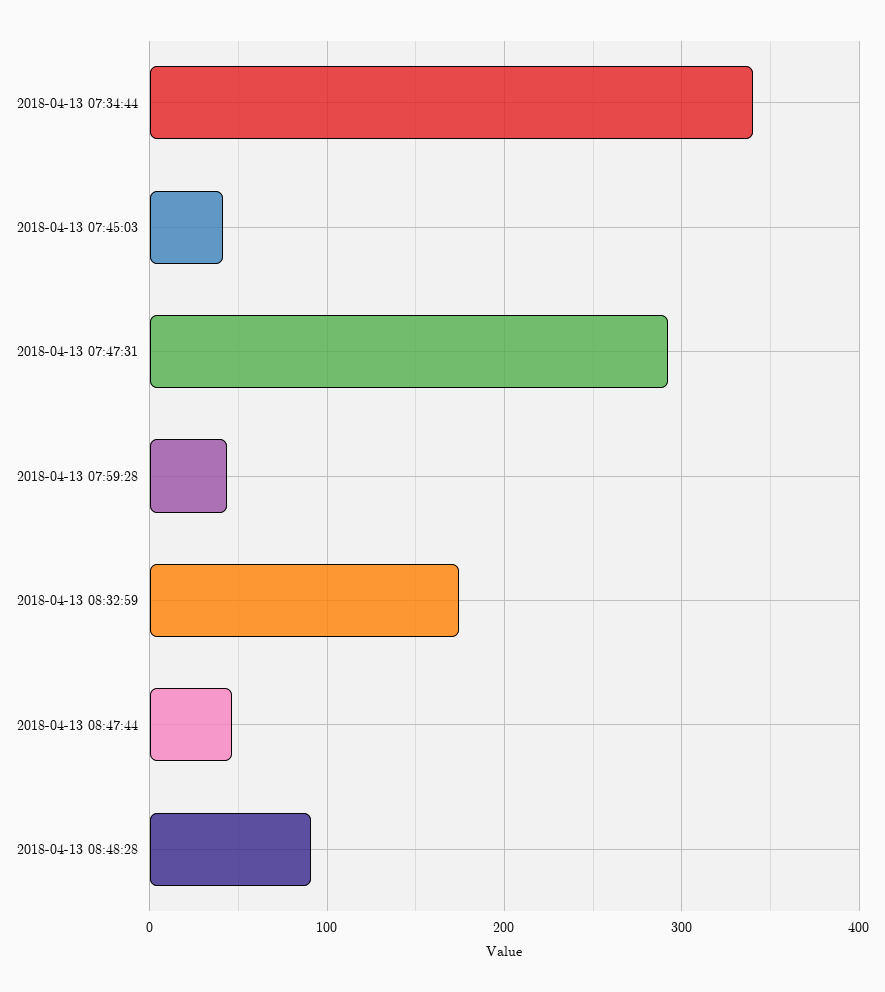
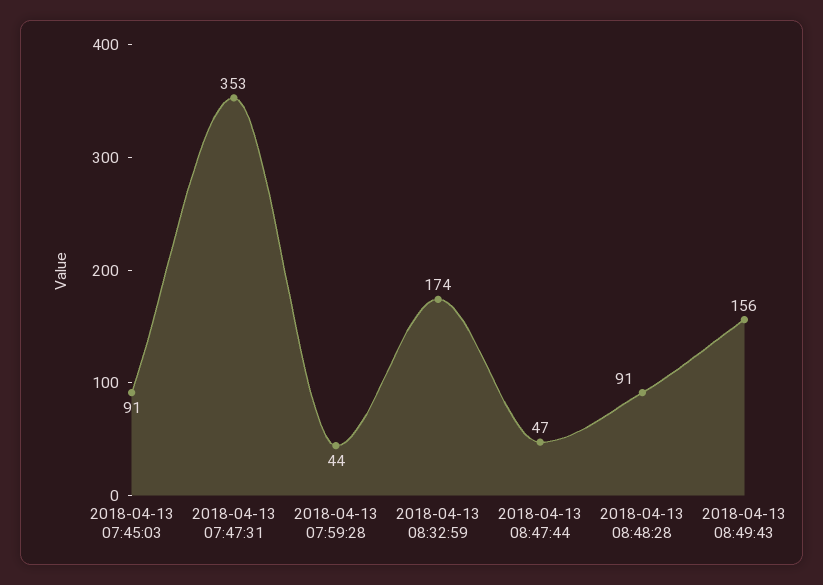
2018-04-13 07:34:44: 340 -> none
2018-04-13 07:45:03: 40 -> 91
2018-04-13 07:47:31: 290 -> 353
2018-04-13 08:49:43: none -> 156

